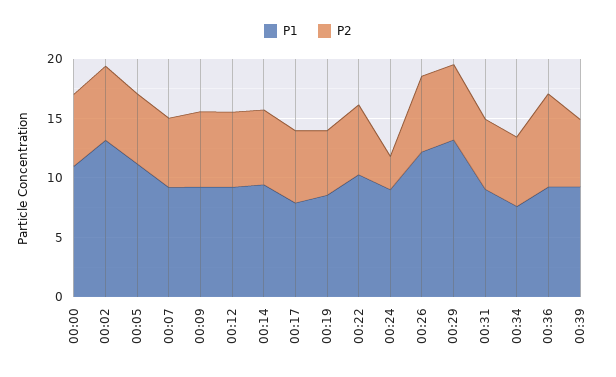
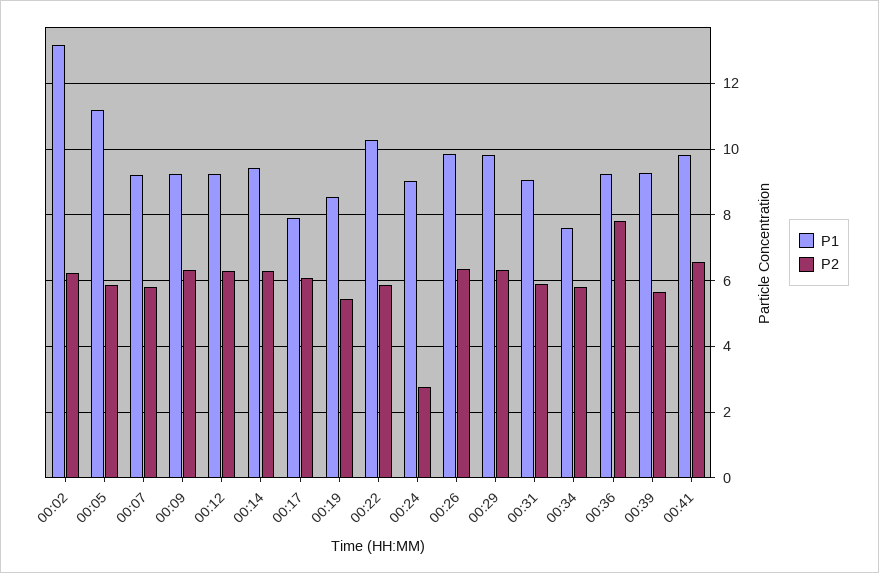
P1, 00:00: 11 -> none
P2, 00:00: 6 -> none
P1, 00:26: 12 -> 9.8
P1, 00:29: 13 -> 9.8
P1, 00:41: none -> 9.8
P2, 00:41: none -> 6.6

